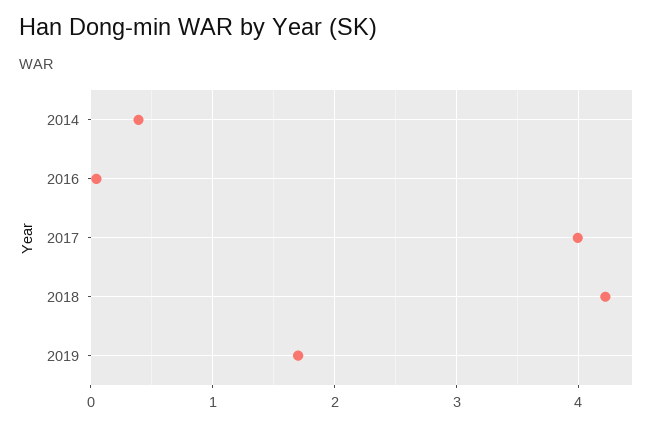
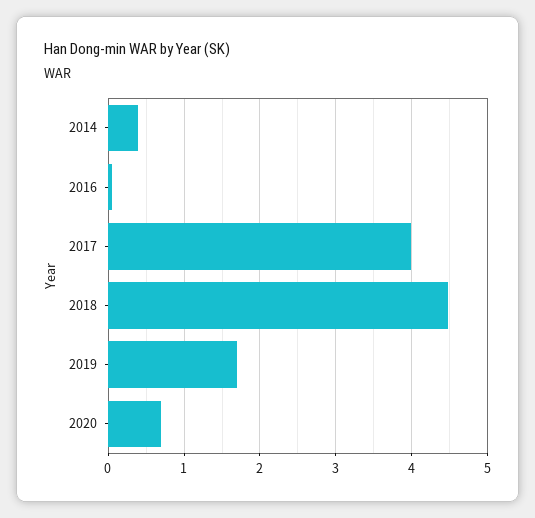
2018: 4.2 -> 4.5
2020: none -> 0.7

